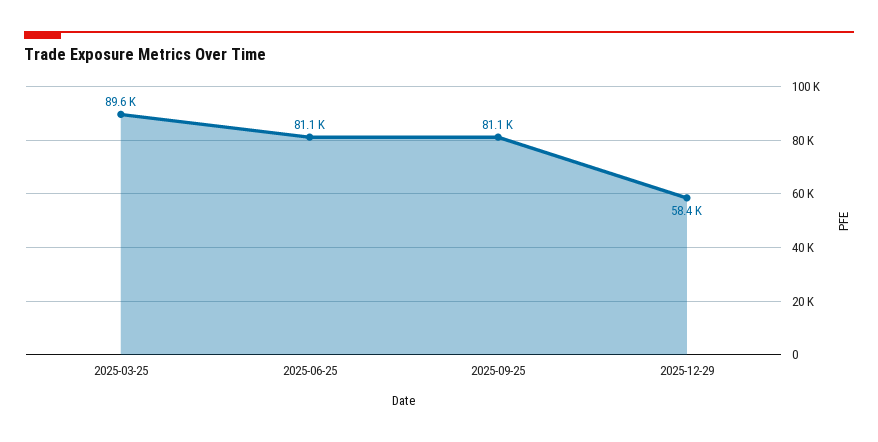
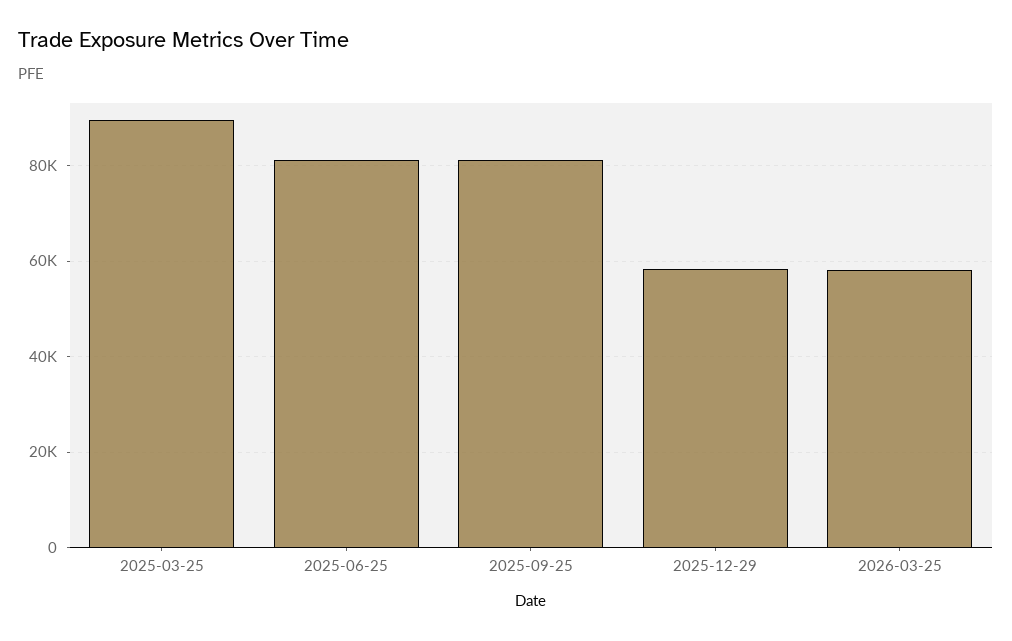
2026-03-25: none -> 58000

